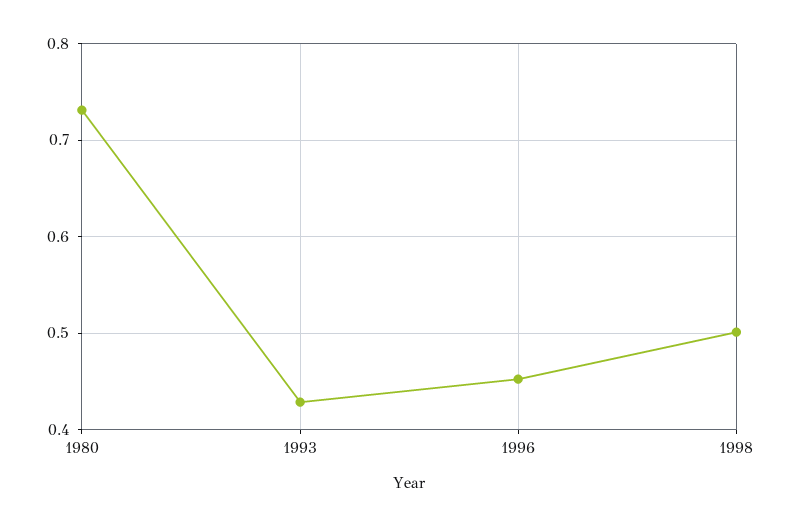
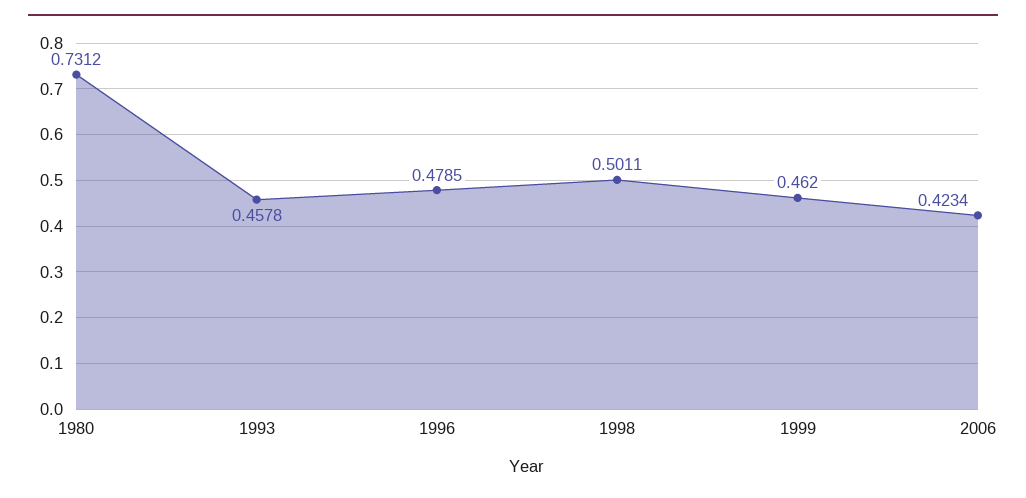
1993: 0.43 -> 0.4578
1996: 0.45 -> 0.4785
1999: none -> 0.462
2006: none -> 0.4234

